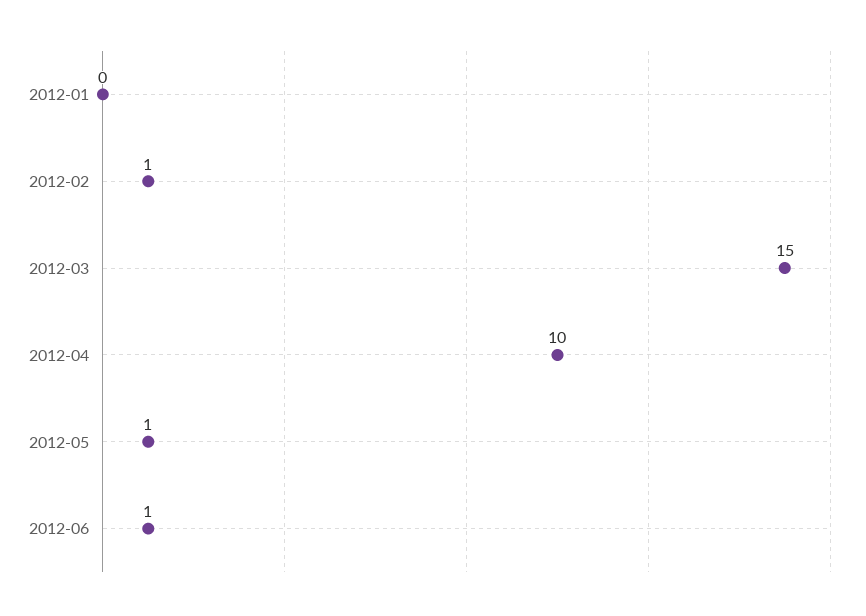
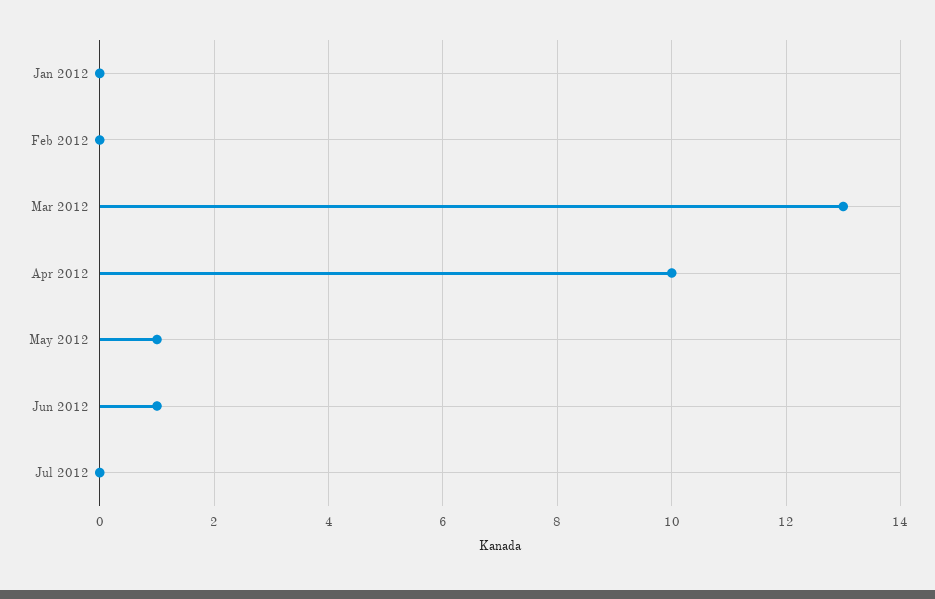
2012-02: 1 -> 0
2012-03: 15 -> 13
Jul 2012: none -> 0

